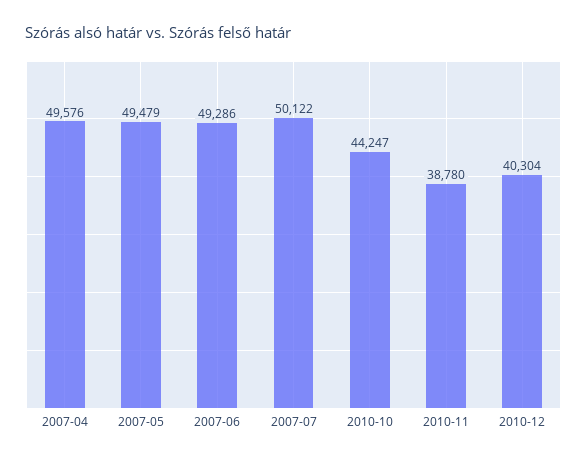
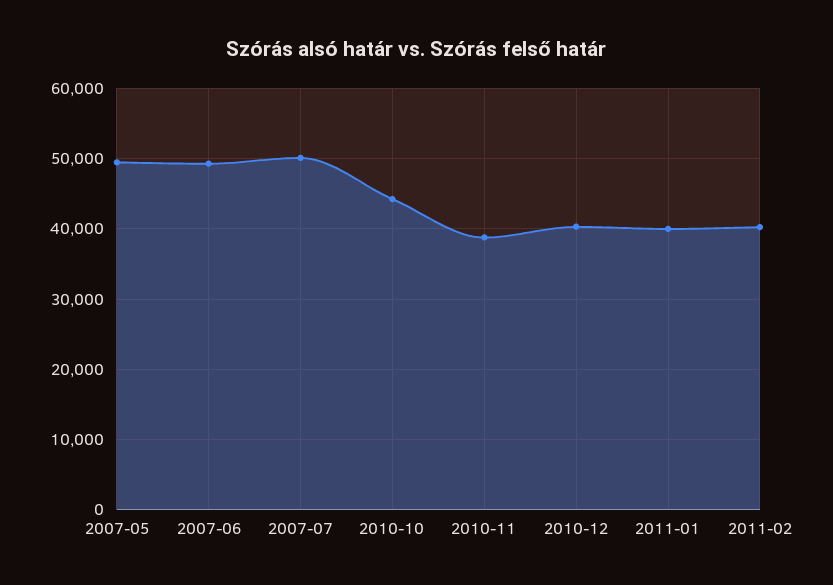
2007-04: 49576 -> none
2011-01: none -> 40000
2011-02: none -> 40000

